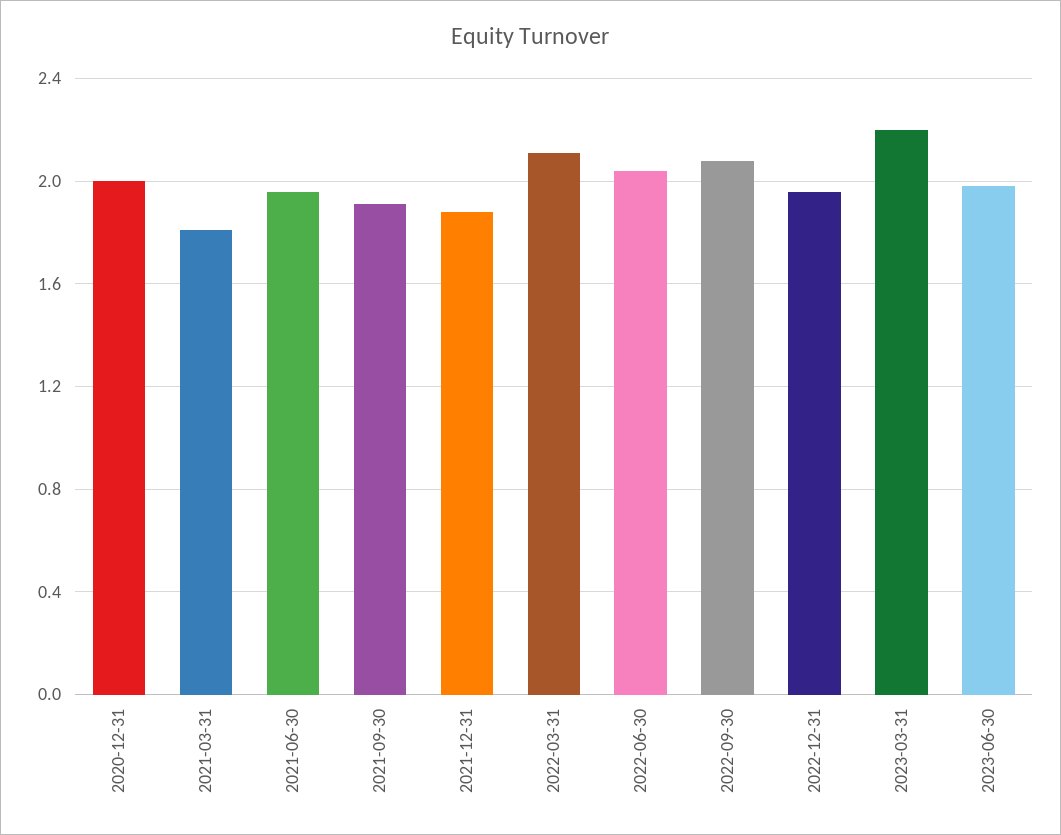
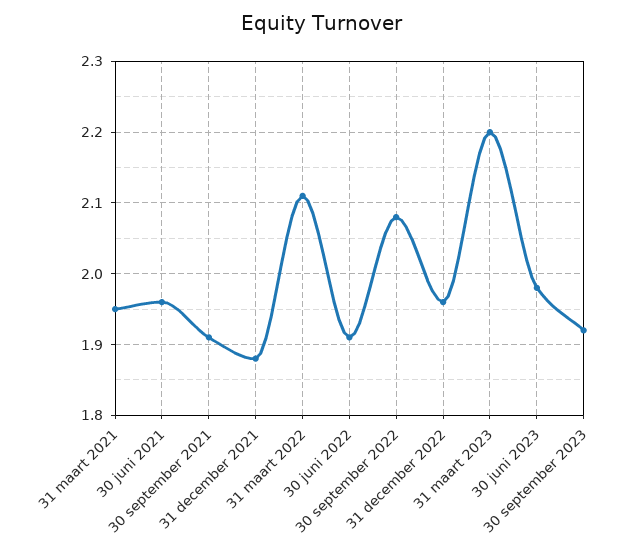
2020-12-31: 2 -> none
2021-03-31: 1.8 -> 1.95
2022-06-30: 2.05 -> 1.91
30 september 2023: none -> 1.92

